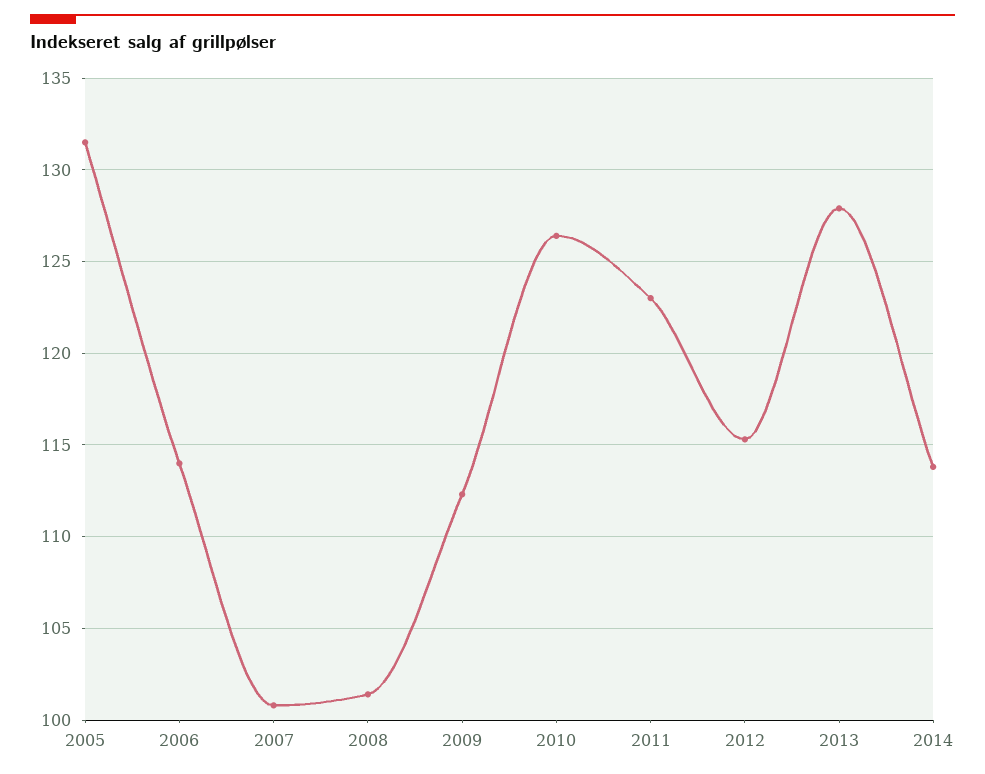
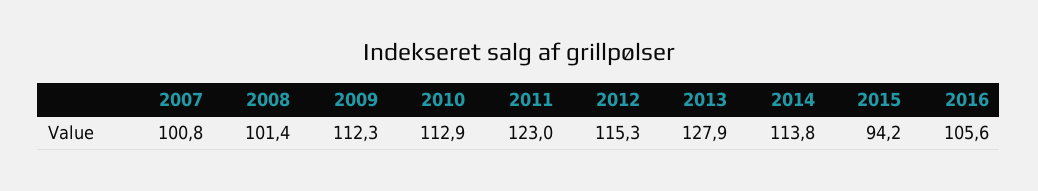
2005: 131.5 -> none
2006: 114 -> none
2010: 126.5 -> 112.9
2015: none -> 94.2
2016: none -> 105.6

